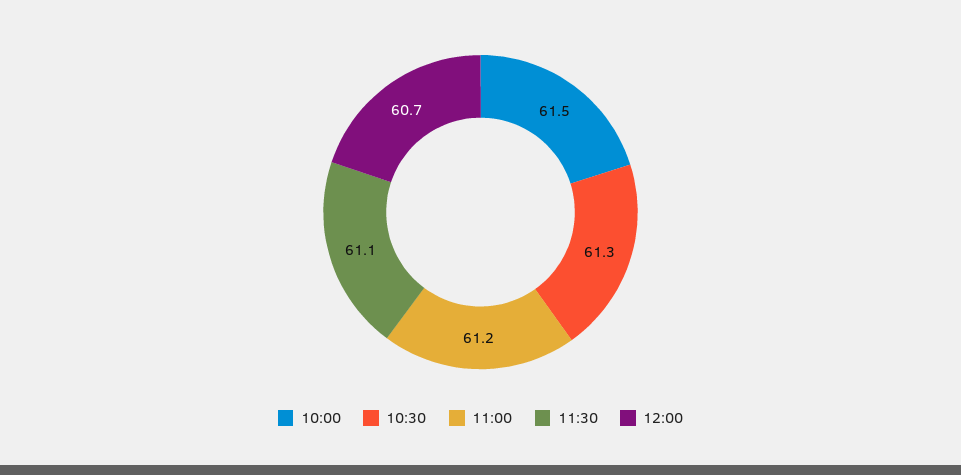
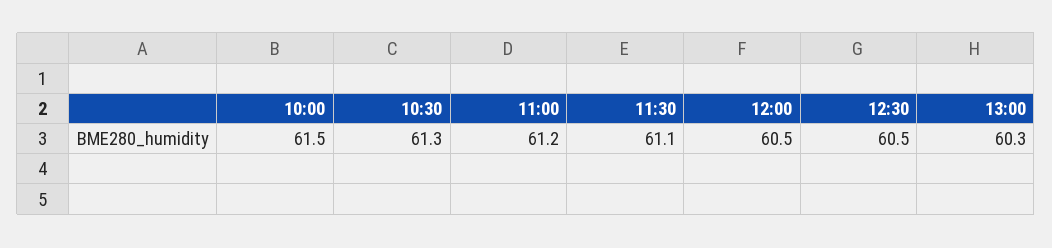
12:00: 60.7 -> 60.5
12:30: none -> 60.5
13:00: none -> 60.3

